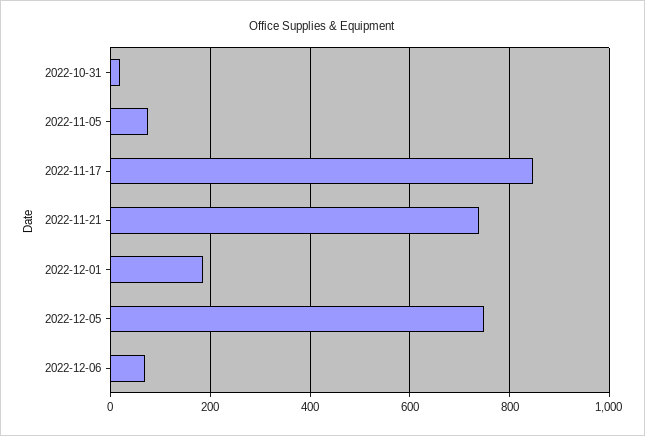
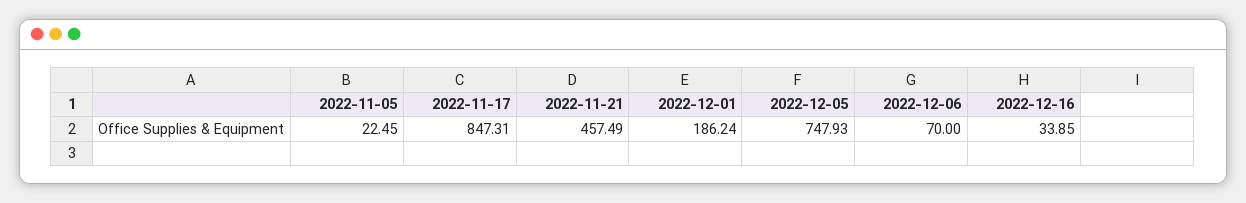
2022-10-31: 20 -> none
2022-11-05: 80 -> 22.45
2022-11-21: 740 -> 457.49
2022-12-16: none -> 33.85

